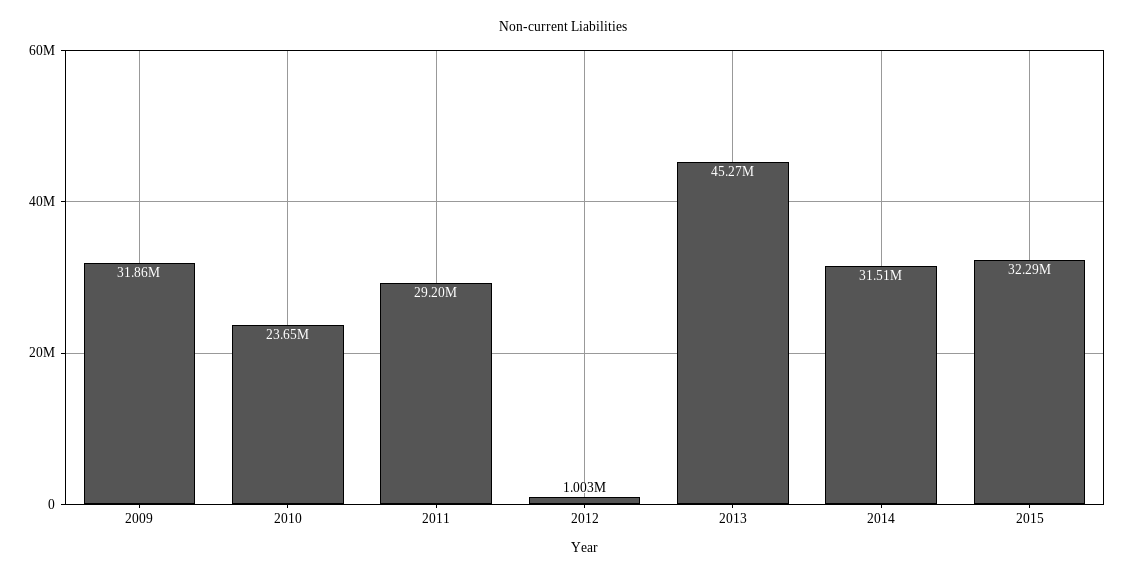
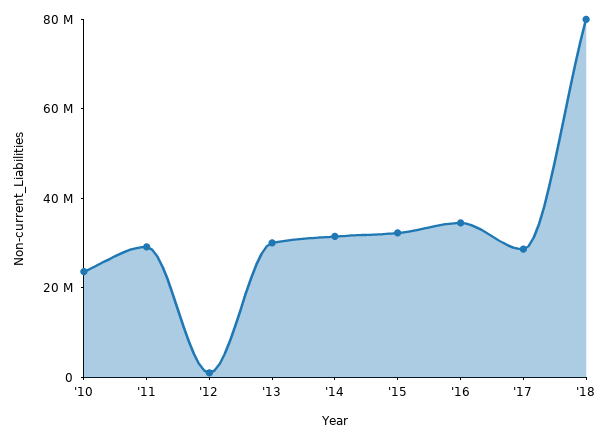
2009: 31860000 -> none
2013: 45270000 -> 30000000
'16: none -> 35000000
'17: none -> 30000000
'18: none -> 80000000

